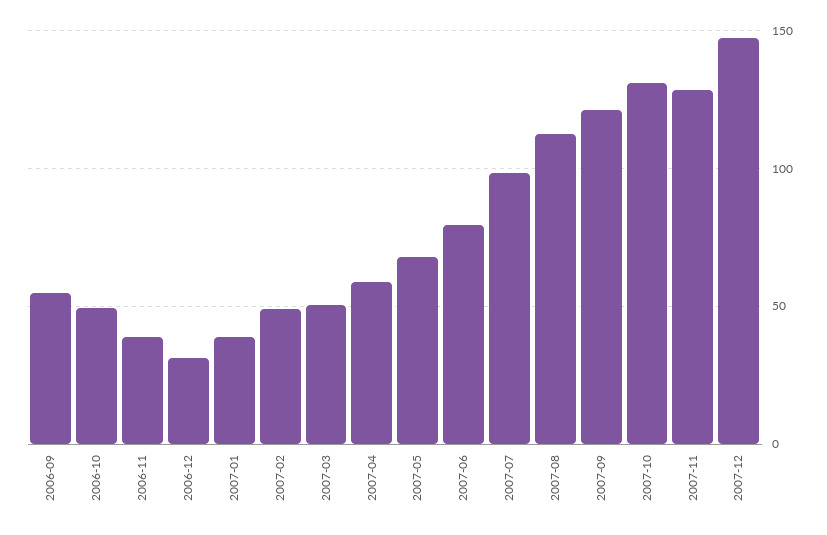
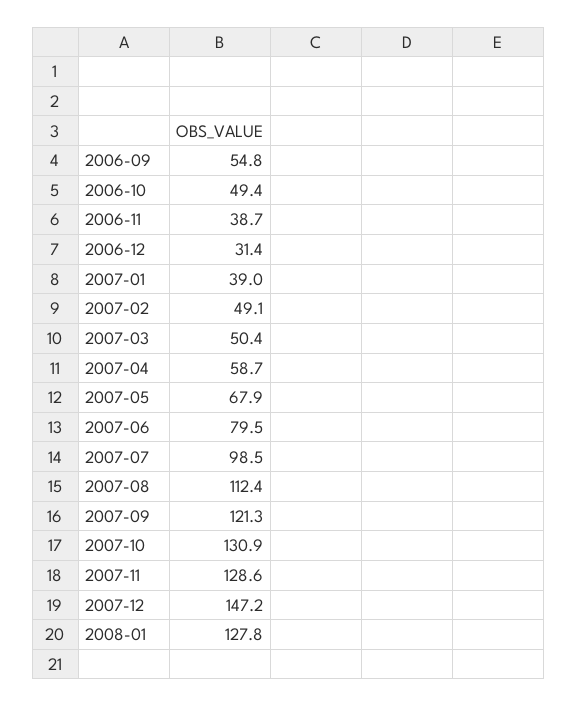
2008-01: none -> 127.8

